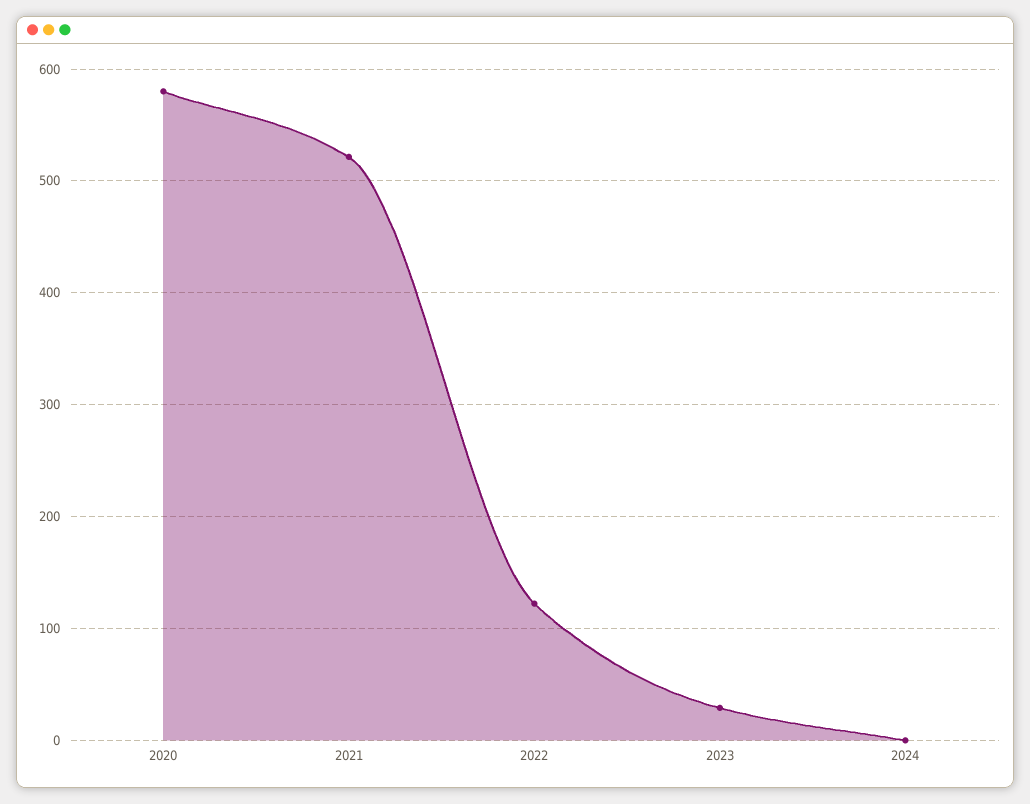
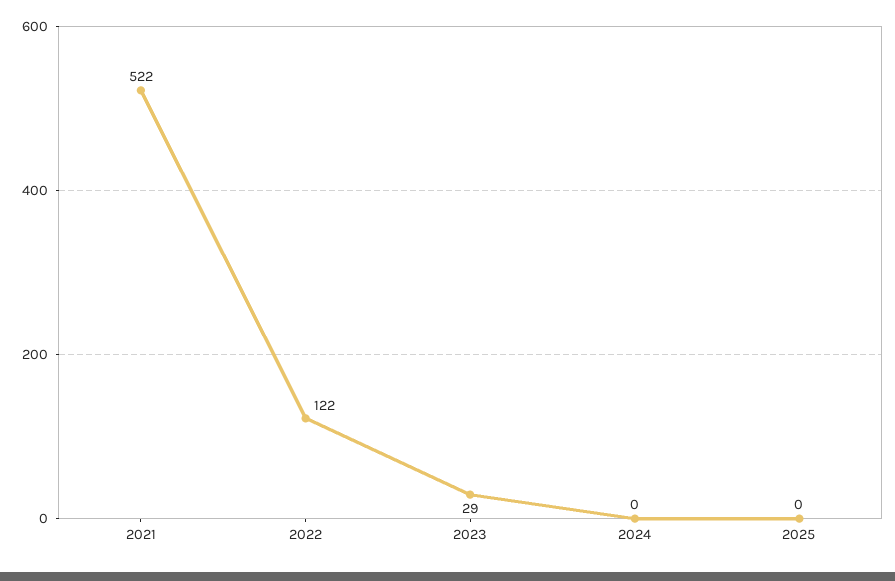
2020: 580 -> none
2025: none -> 0

